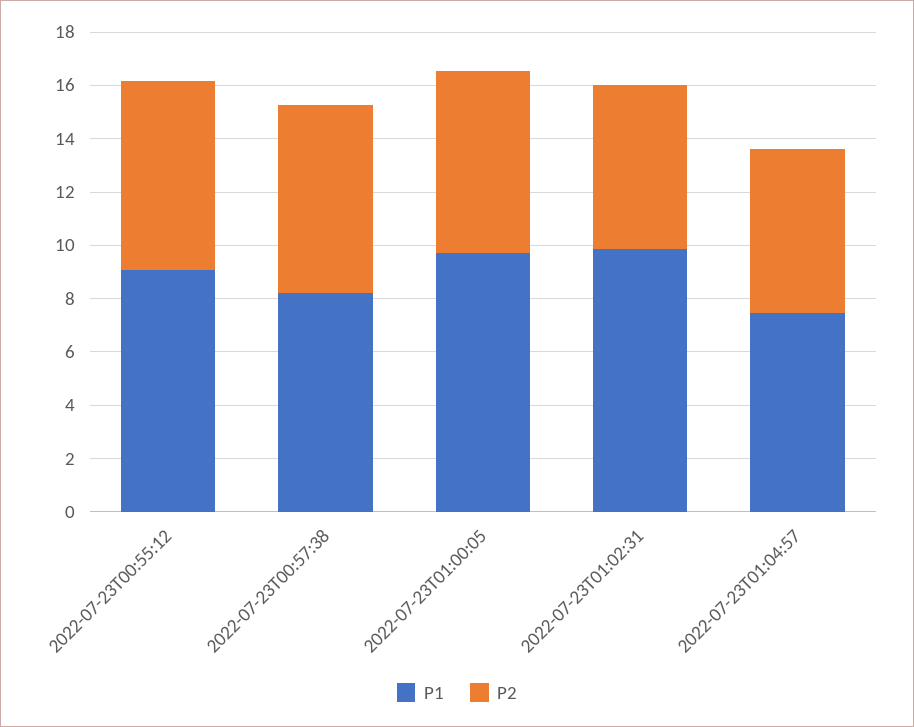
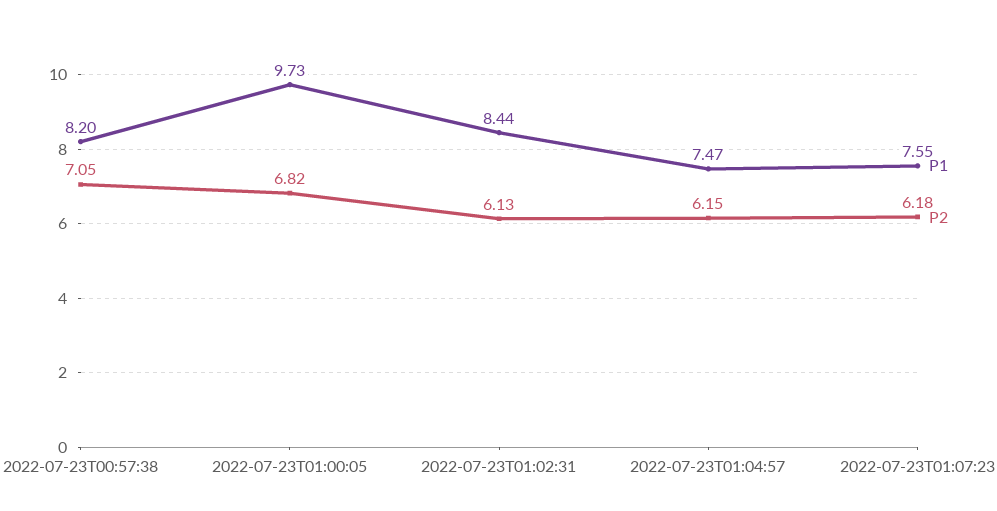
P1, 2022-07-23T00:55:12: 9 -> none
P2, 2022-07-23T00:55:12: 7 -> none
P1, 2022-07-23T01:02:31: 10 -> 8.44
P1, 2022-07-23T01:07:23: none -> 7.55
P2, 2022-07-23T01:07:23: none -> 6.18

